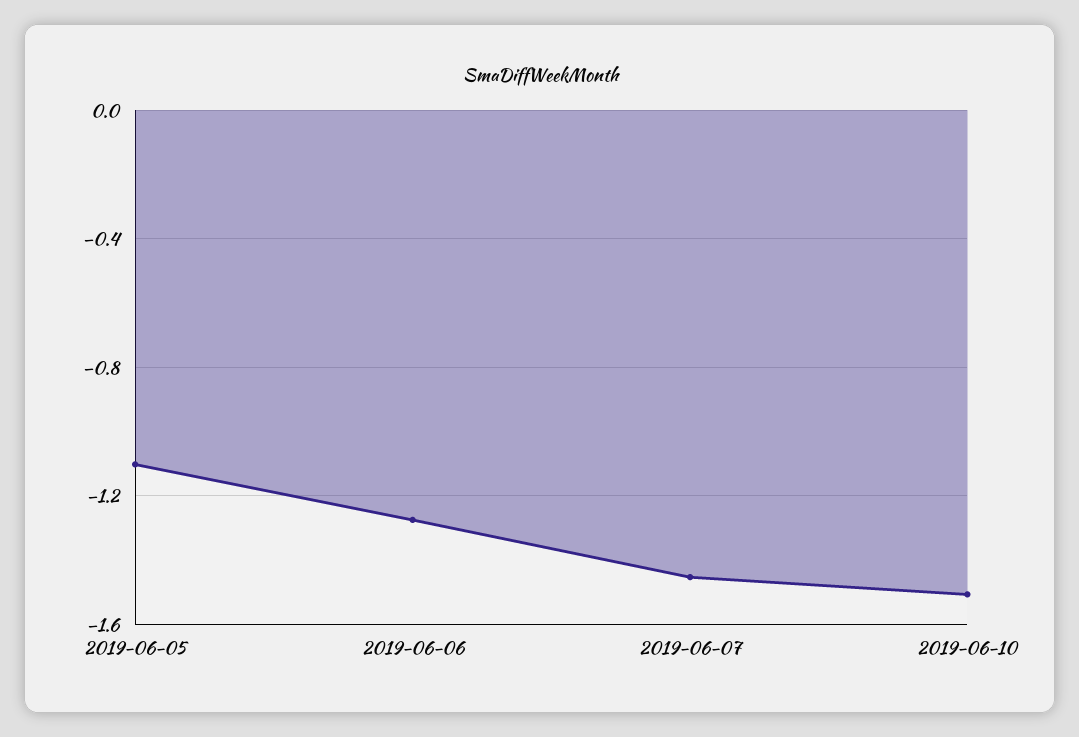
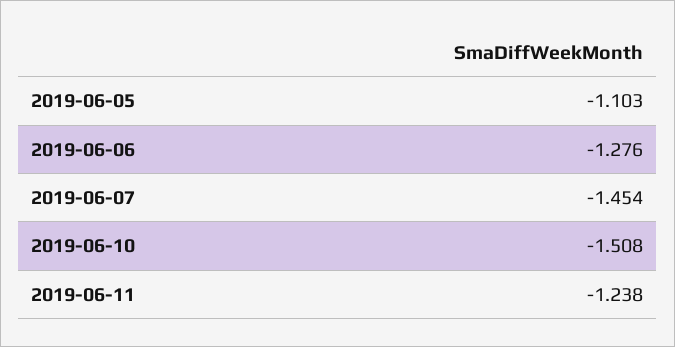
2019-06-11: none -> -1.238

